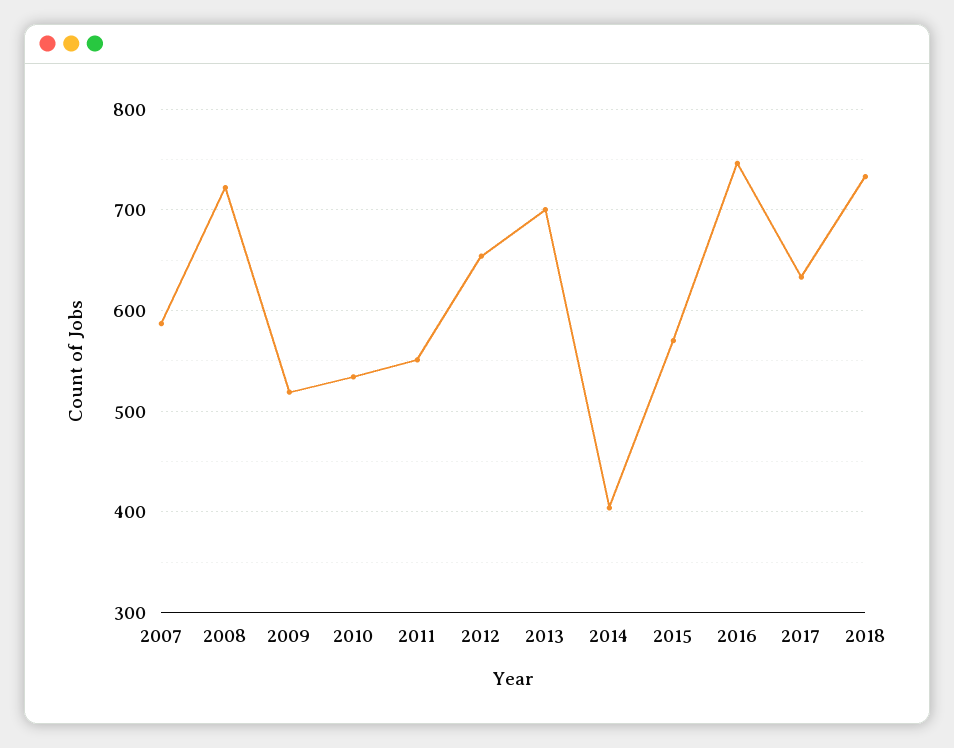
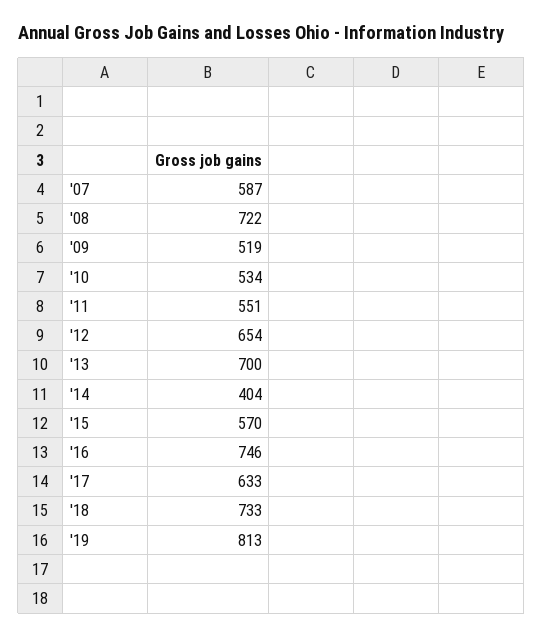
'19: none -> 813

